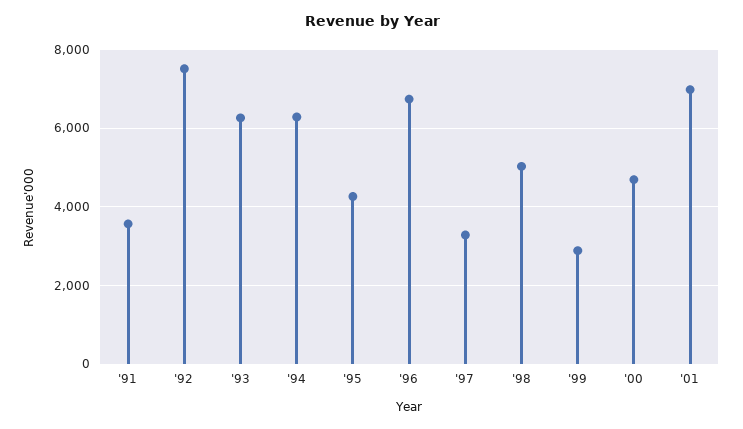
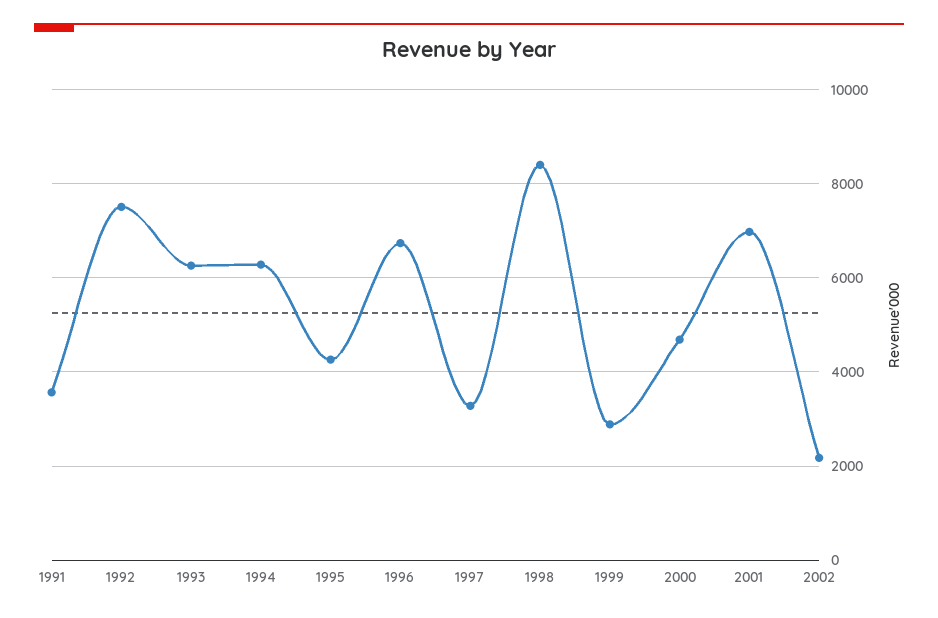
'98: 5000 -> 8400
2002: none -> 2200

